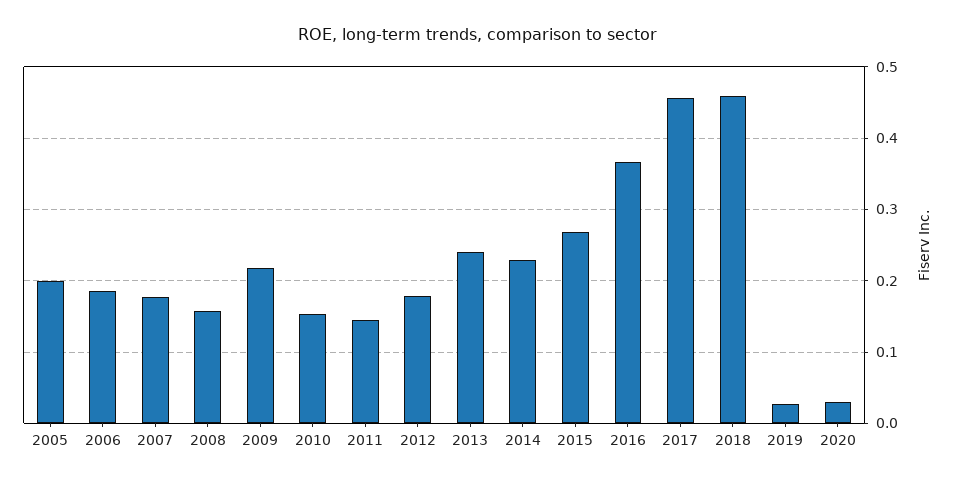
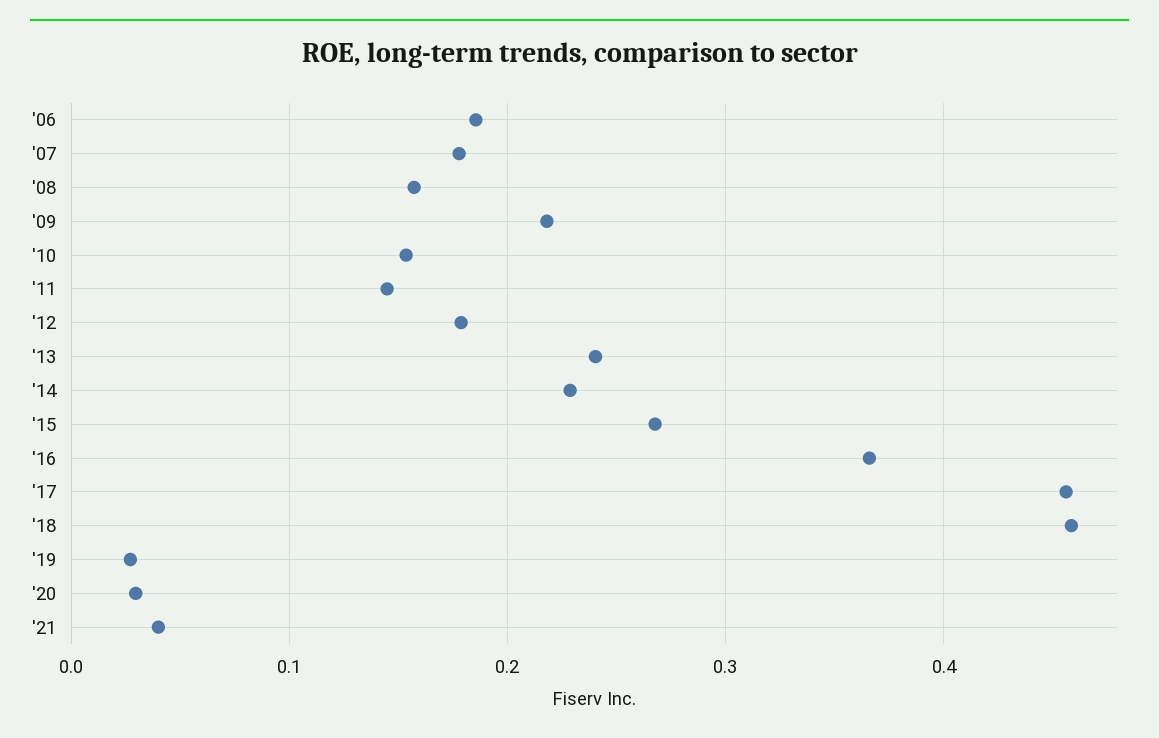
2005: 0.2 -> none
'21: none -> 0.04

